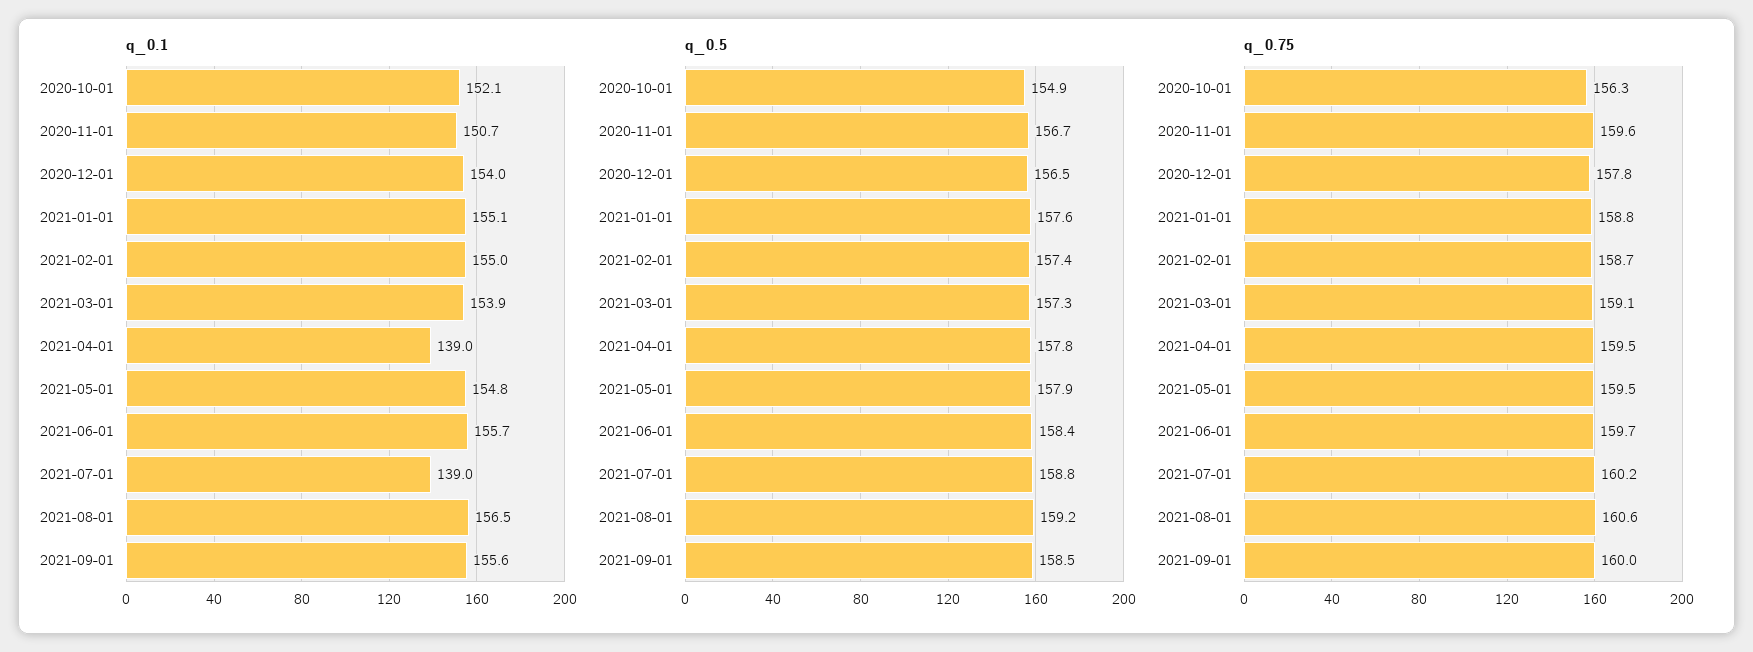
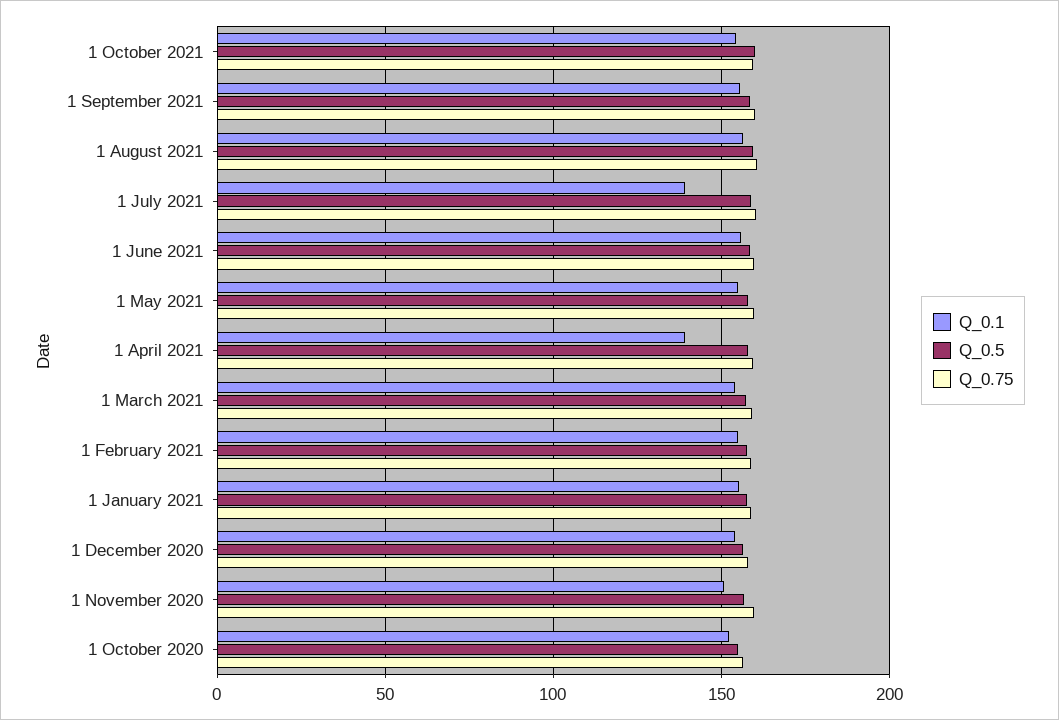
q_0.1, 1 October 2021: none -> 155
q_0.5, 1 October 2021: none -> 160
q_0.75, 1 October 2021: none -> 160

